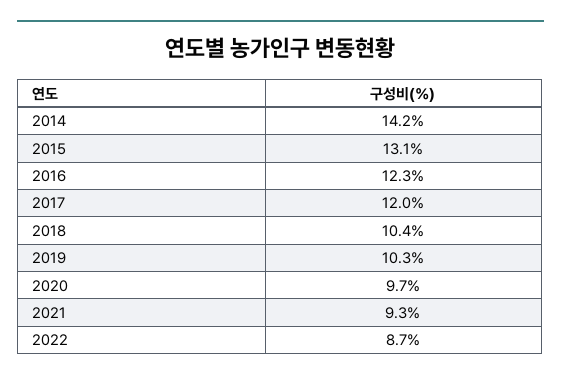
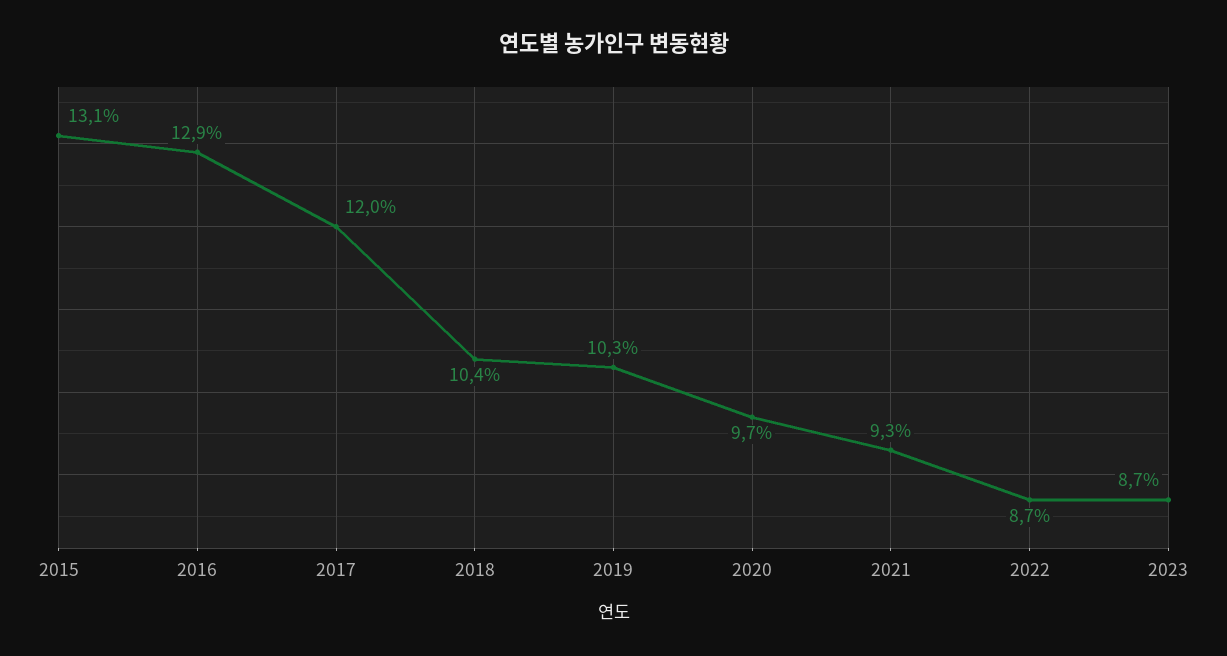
2014: 14.2 -> none
2016: 12.3 -> 12.9
2023: none -> 8.7

